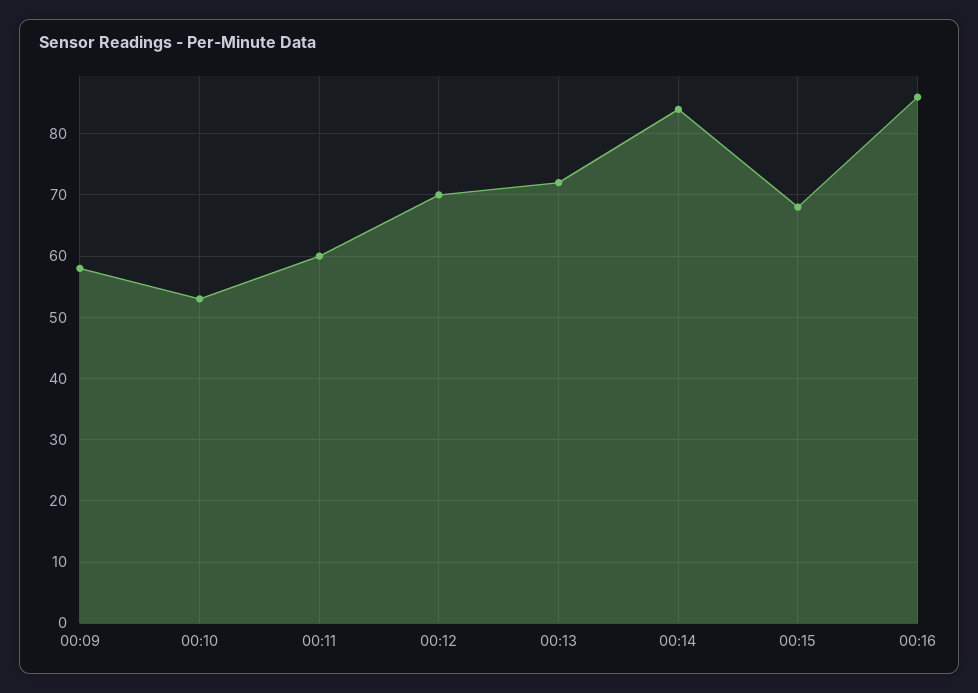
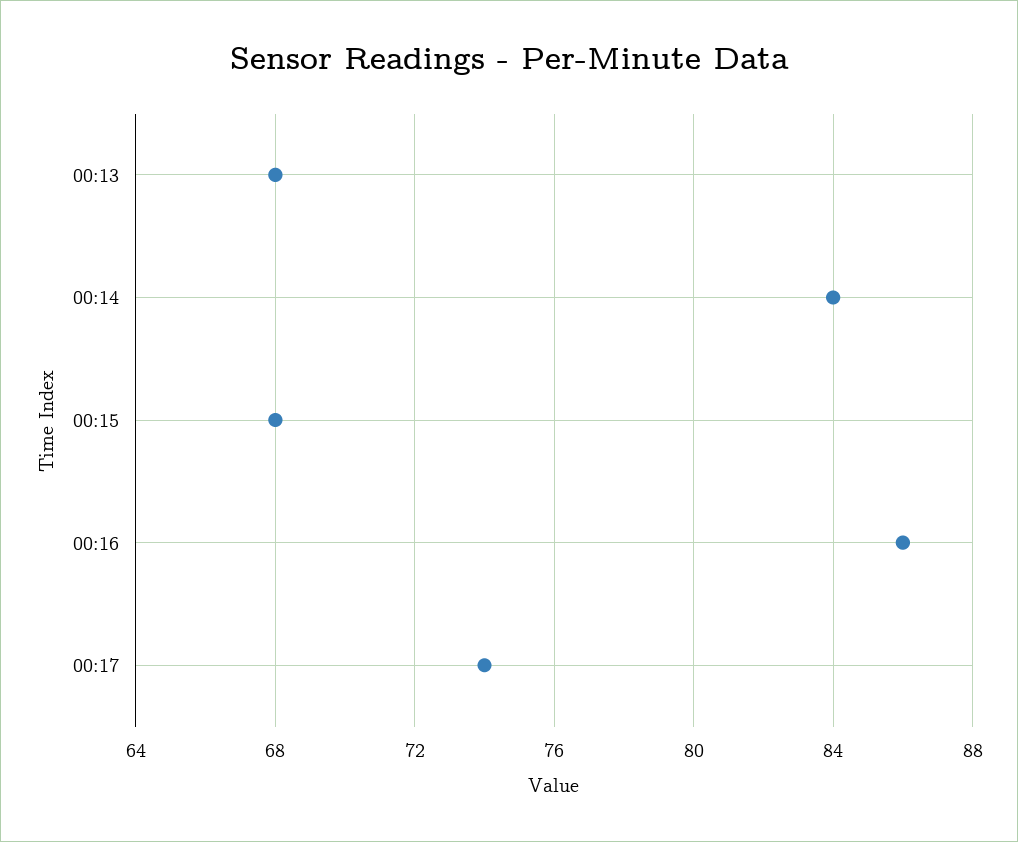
00:09: 58 -> none
00:10: 53 -> none
00:11: 60 -> none
00:12: 70 -> none
00:13: 72 -> 68
00:17: none -> 74

